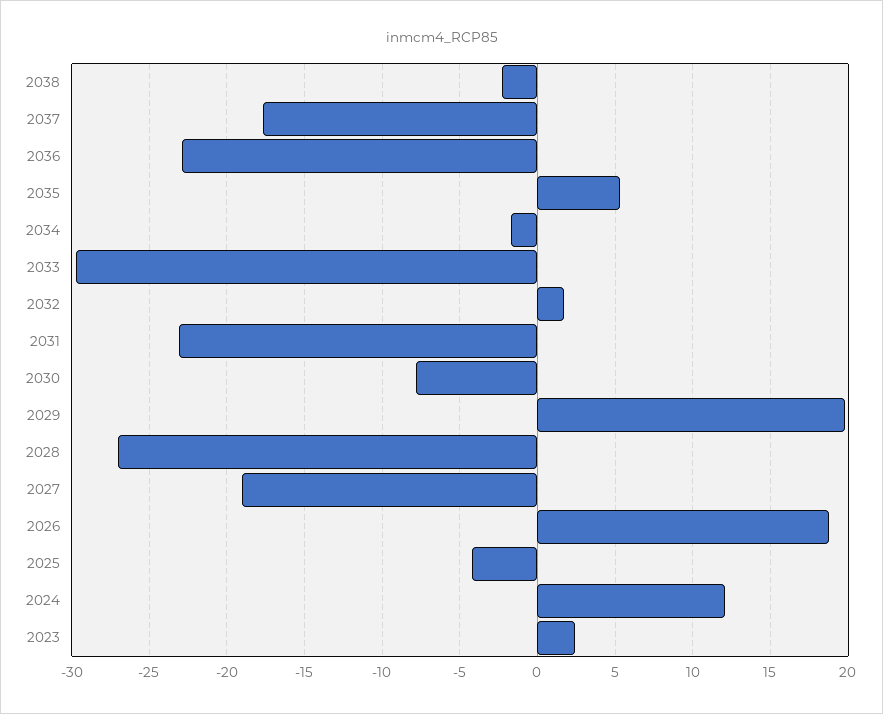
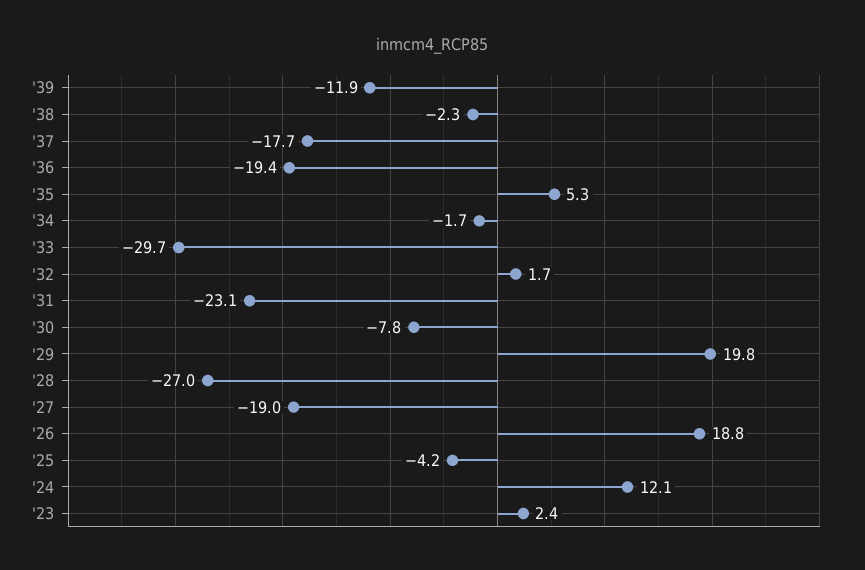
2036: -23 -> -19.4
'39: none -> -11.9

